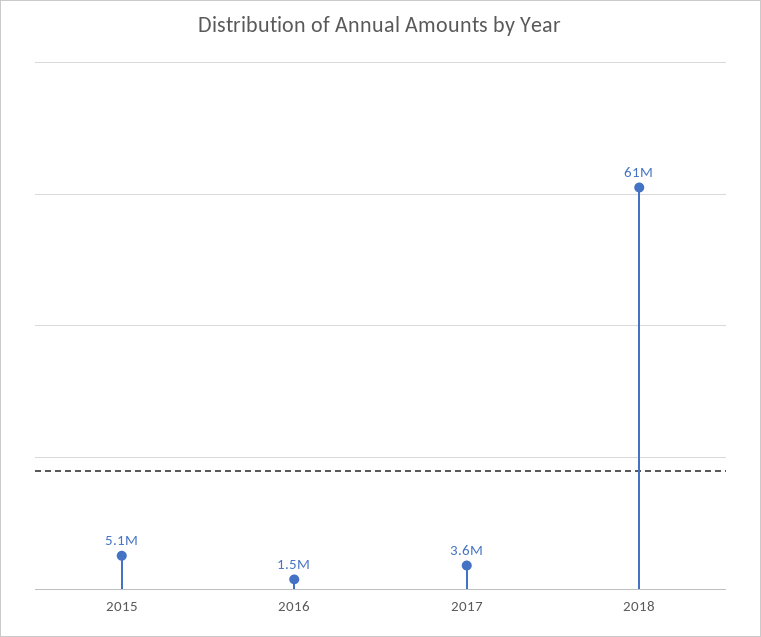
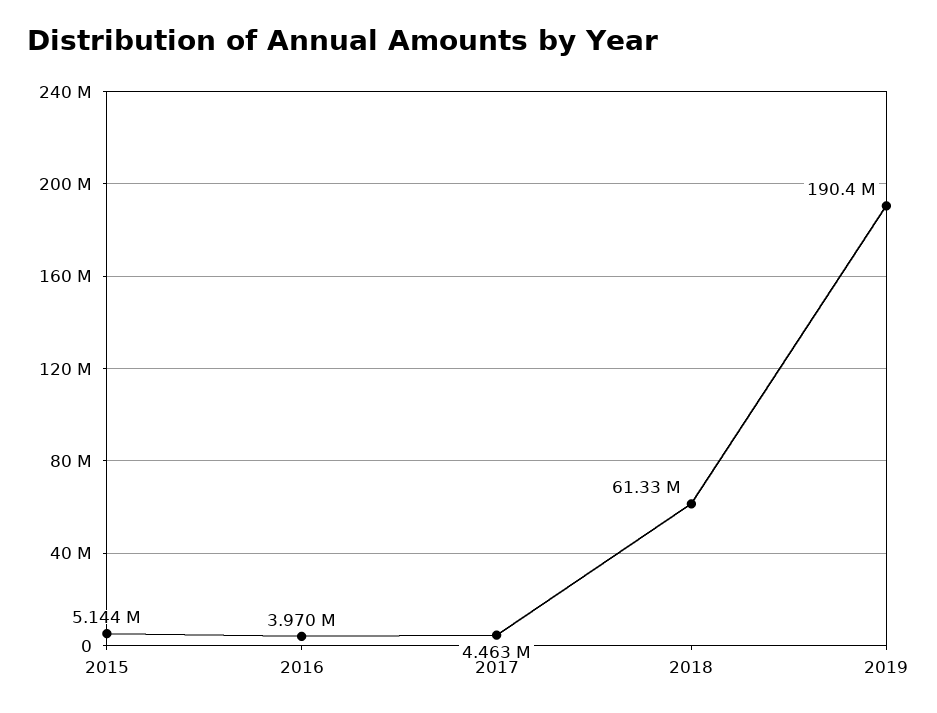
2016: 1500000 -> 3970000
2017: 3600000 -> 4463000
2019: none -> 190400000

